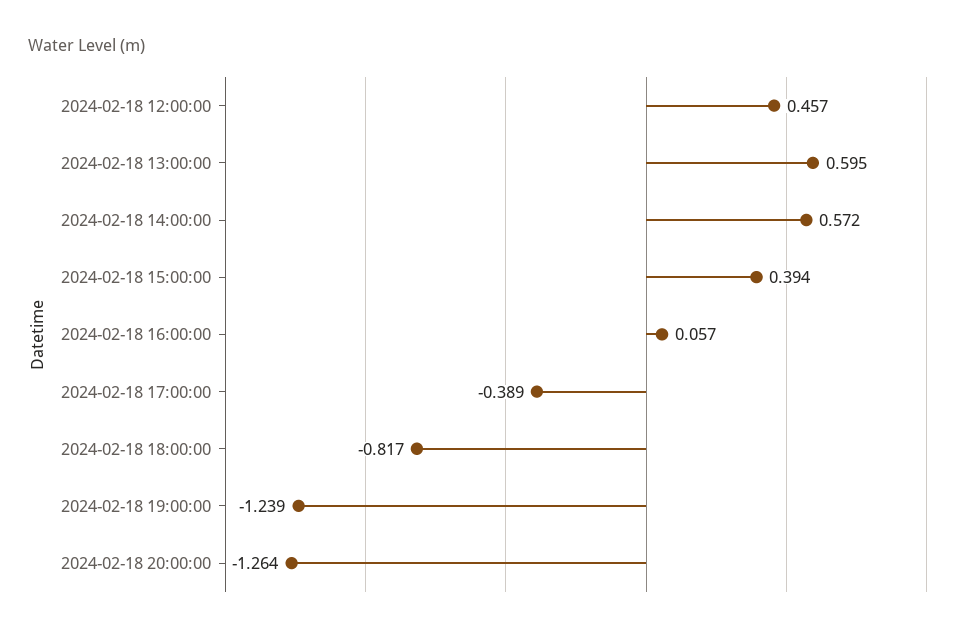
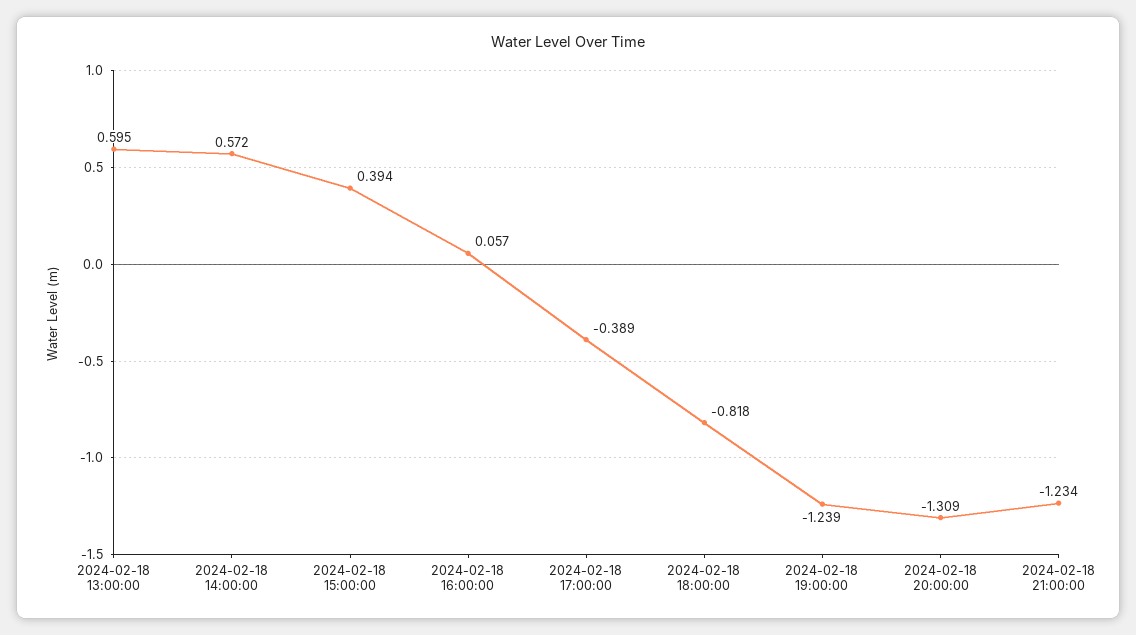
2024-02-18 12:00:00: 0.457 -> none
2024-02-18 18:00:00: -0.817 -> -0.818
2024-02-18 20:00:00: -1.264 -> -1.309
2024-02-18 21:00:00: none -> -1.234

